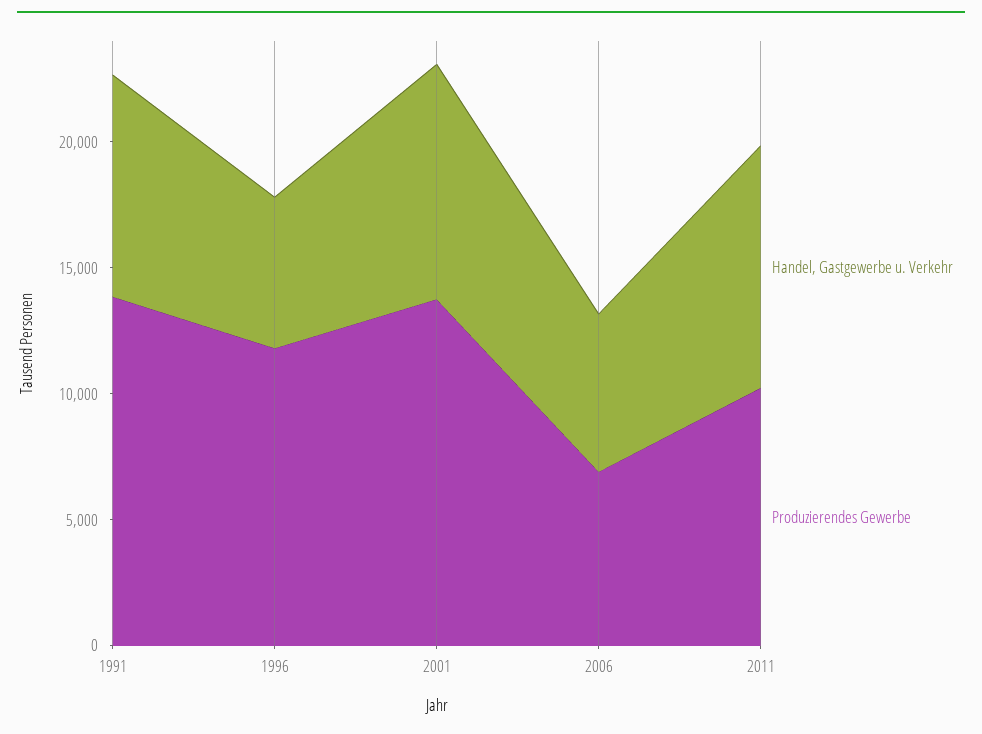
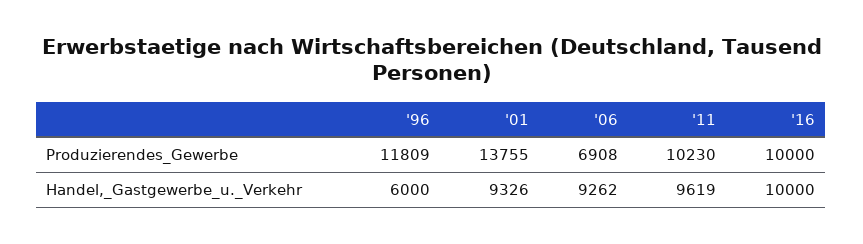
Handel, Gastgewerbe u. Verkehr, 1991: 9000 -> none
Produzierendes Gewerbe, 1991: 14000 -> none
Handel, Gastgewerbe u. Verkehr, 2006: 6000 -> 9262
Produzierendes Gewerbe, '16: none -> 10000
Handel, Gastgewerbe u. Verkehr, '16: none -> 10000

